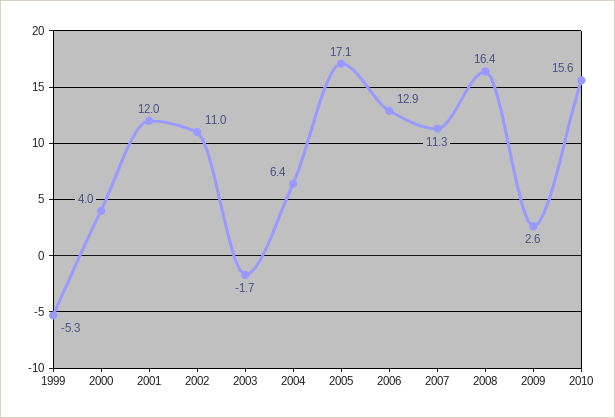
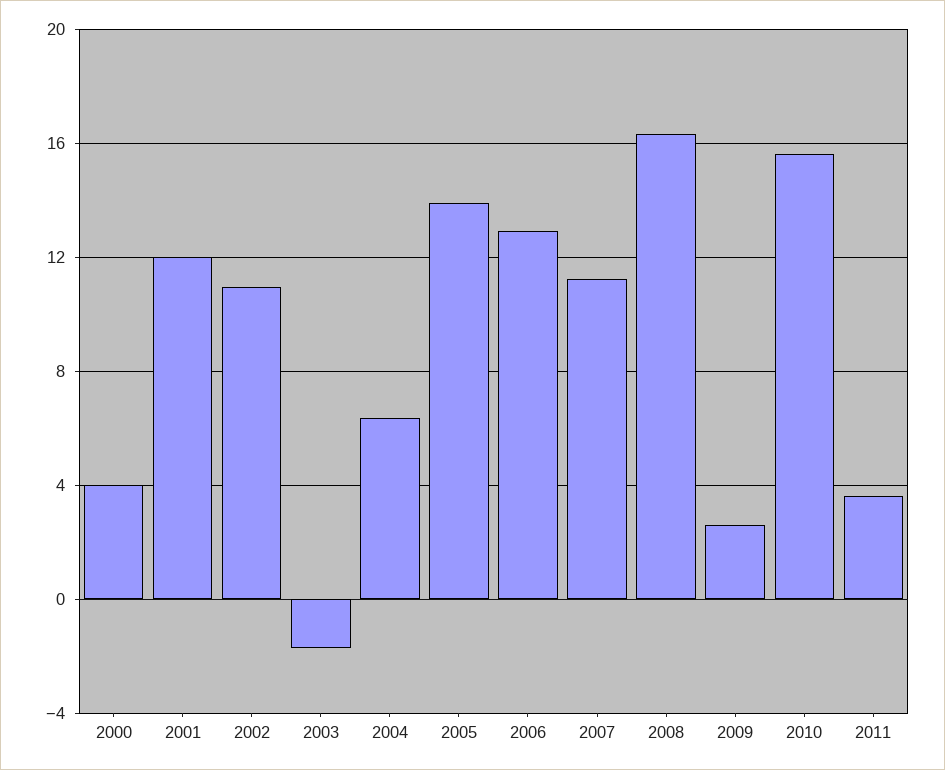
1999: -5.3 -> none
2005: 17.1 -> 14
2011: none -> 3.5

